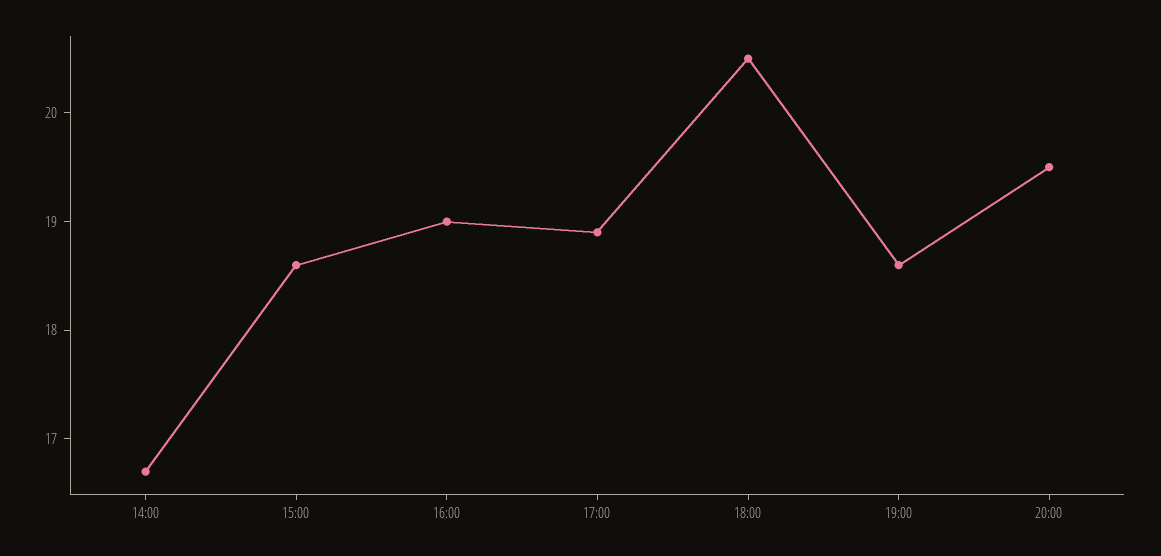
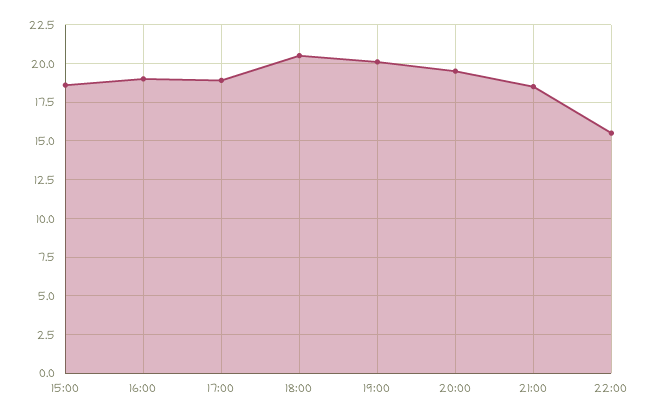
14:00: 16.7 -> none
19:00: 18.6 -> 20
21:00: none -> 18.5
22:00: none -> 15.5

